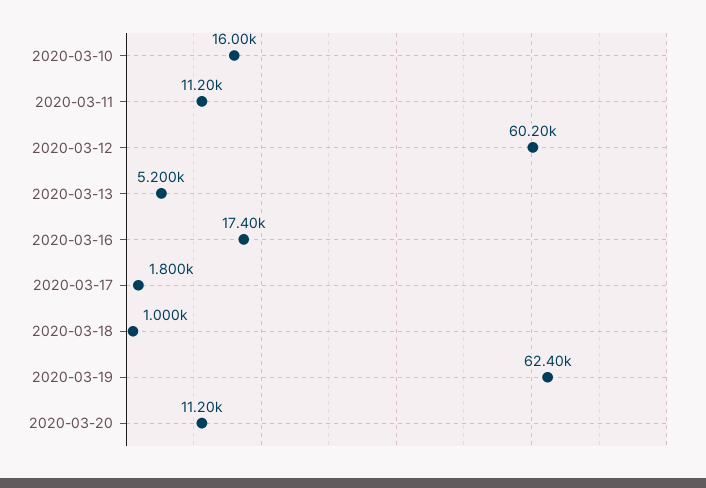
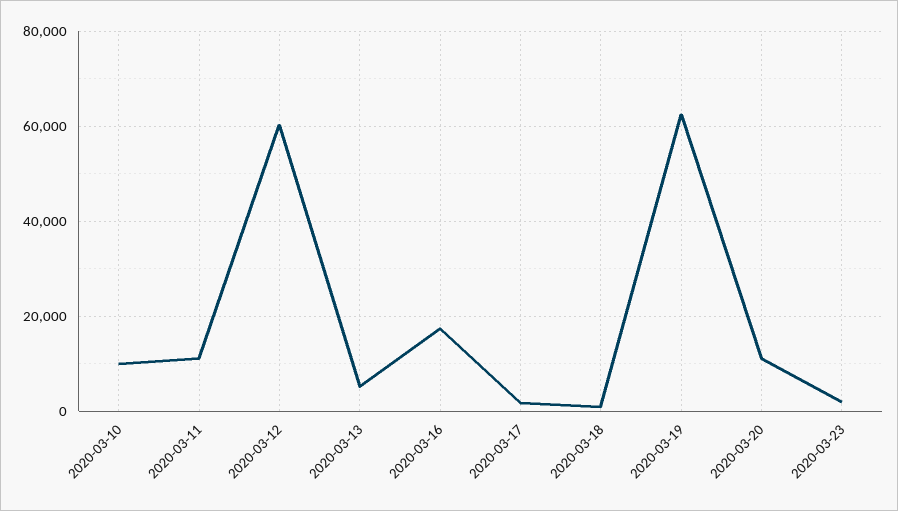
2020-03-10: 16000 -> 10000
2020-03-23: none -> 2000

